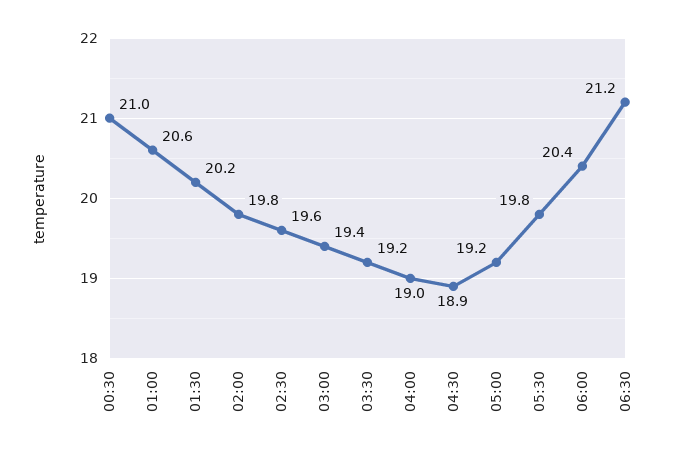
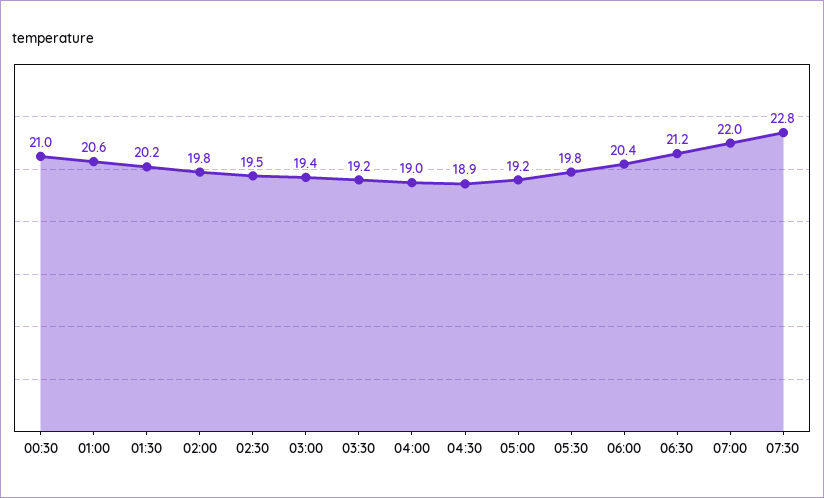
02:30: 19.6 -> 19.5
07:00: none -> 22
07:30: none -> 22.8

